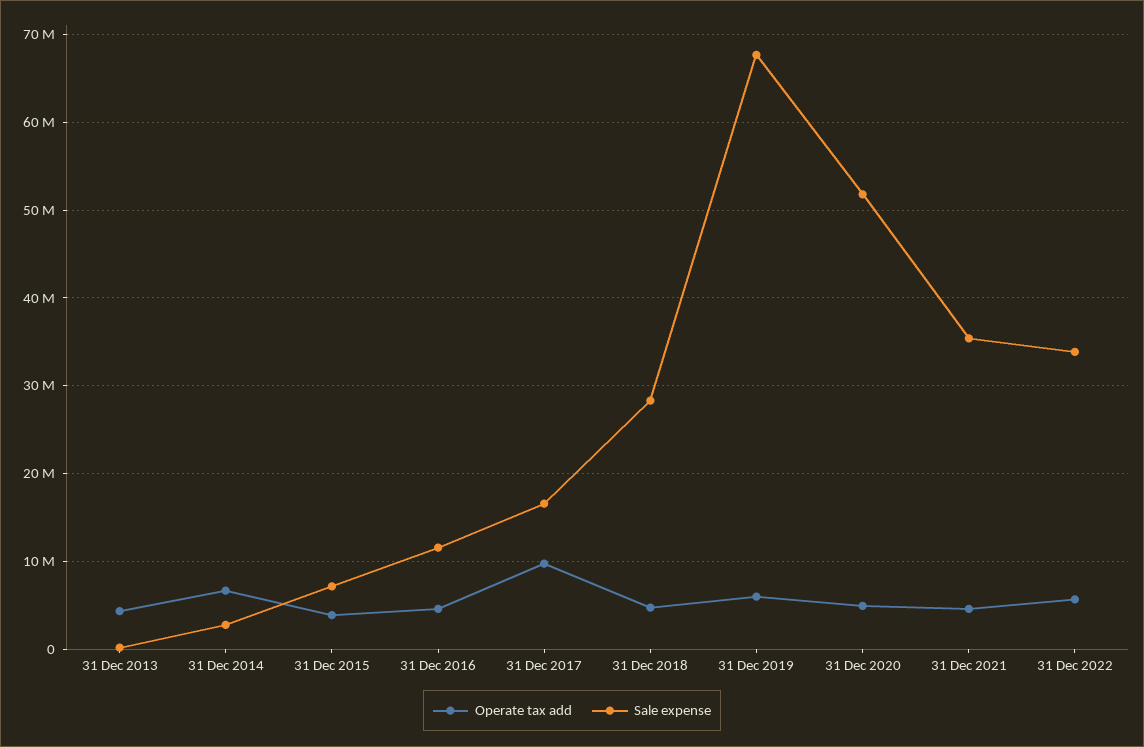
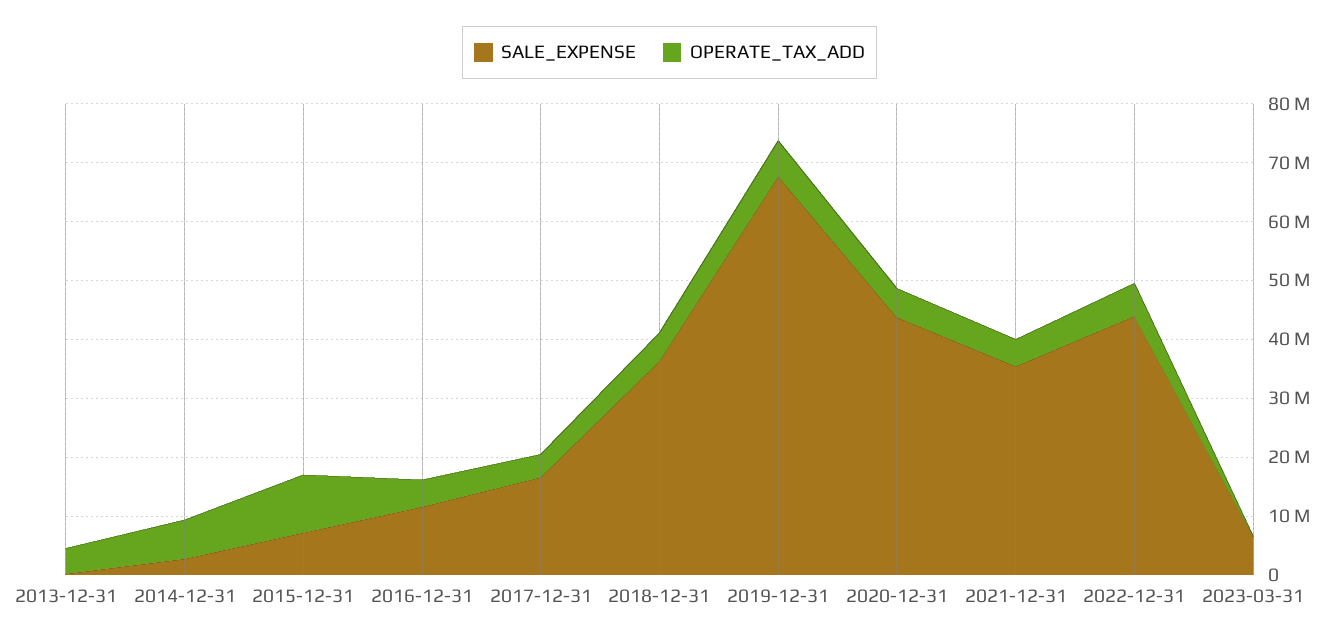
Operate tax add, 31 Dec 2015: 4000000 -> 10000000
Operate tax add, 31 Dec 2017: 10000000 -> 4000000
Sale expense, 31 Dec 2018: 28000000 -> 36000000
Sale expense, 31 Dec 2020: 52000000 -> 44000000
Sale expense, 31 Dec 2022: 34000000 -> 44000000
Sale expense, 2023-03-31: none -> 6000000
Operate tax add, 2023-03-31: none -> 0

